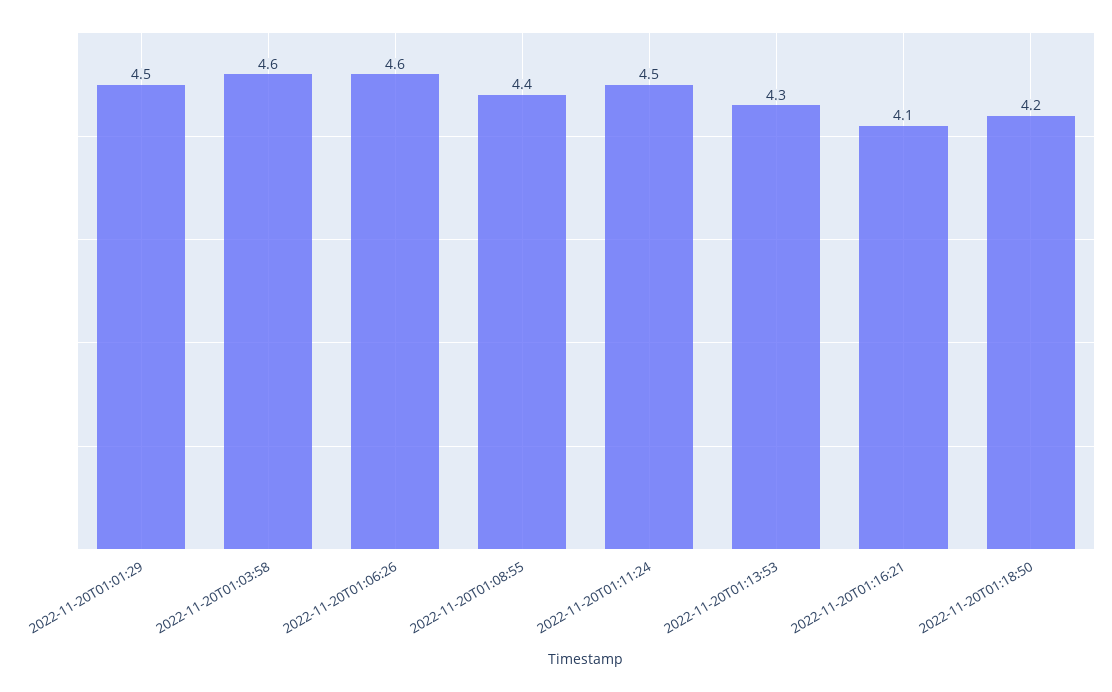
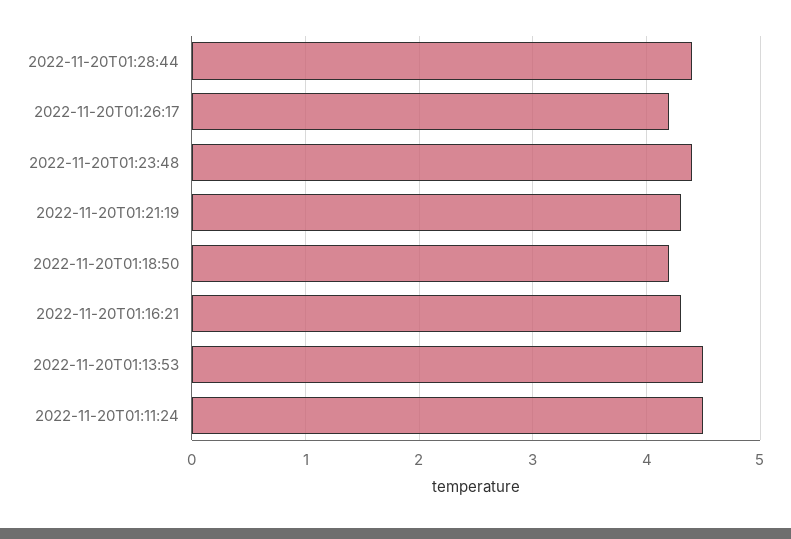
2022-11-20T01:01:29: 4.5 -> none
2022-11-20T01:03:58: 4.6 -> none
2022-11-20T01:06:26: 4.6 -> none
2022-11-20T01:08:55: 4.4 -> none
2022-11-20T01:13:53: 4.3 -> 4.5
2022-11-20T01:16:21: 4.1 -> 4.3
2022-11-20T01:28:44: none -> 4.4
2022-11-20T01:26:17: none -> 4.2
2022-11-20T01:23:48: none -> 4.4
2022-11-20T01:21:19: none -> 4.3

